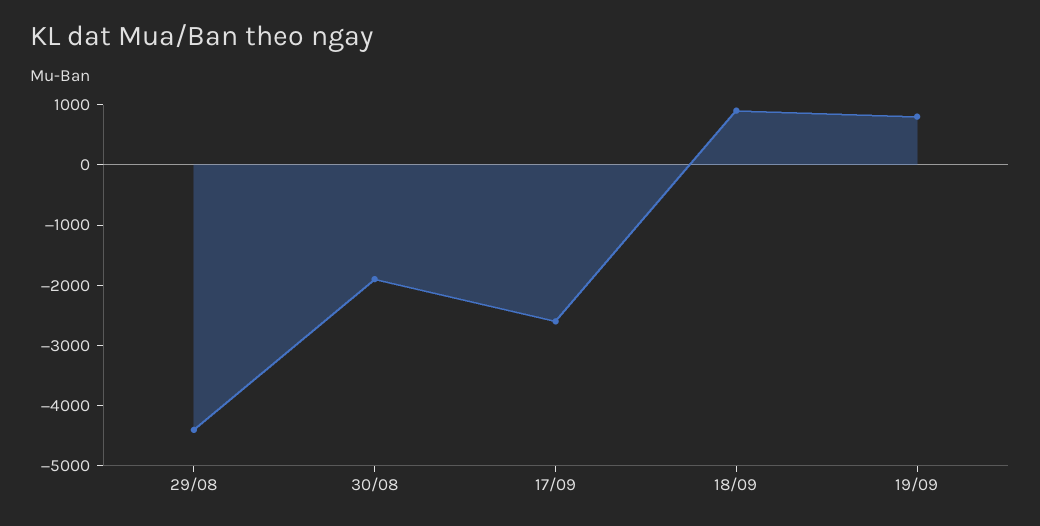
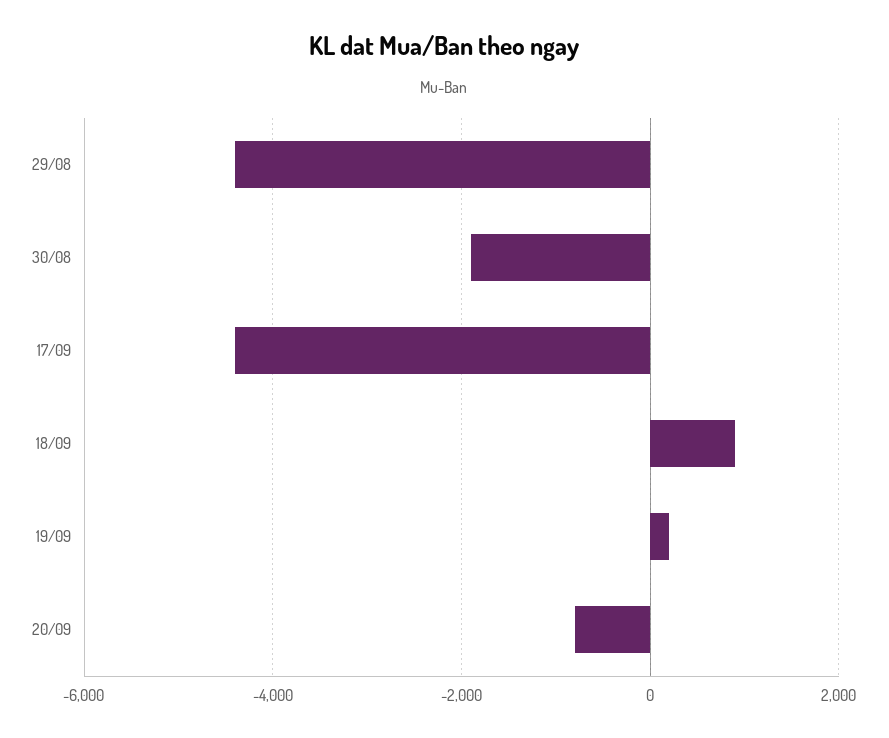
17/09: -2600 -> -4400
19/09: 800 -> 200
20/09: none -> -800

